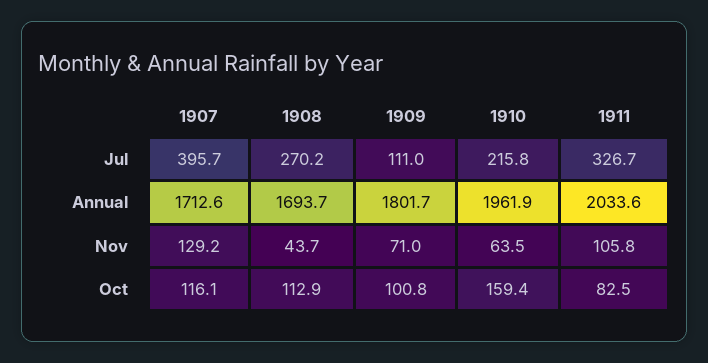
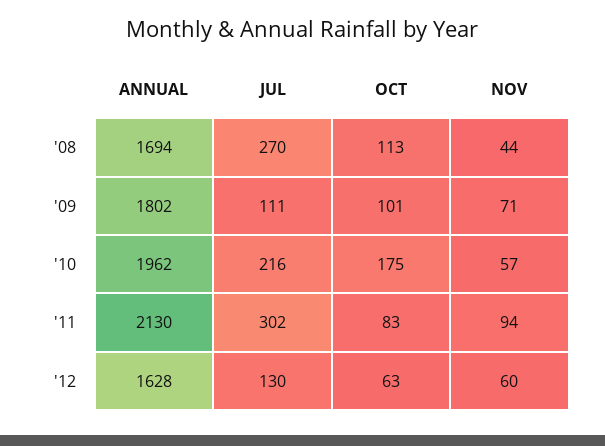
1907, Jul: 395.7 -> none
1911, Jul: 326.7 -> 302
1907, Annual: 1712.6 -> none
1911, Annual: 2033.6 -> 2130
1907, Nov: 129.2 -> none
1910, Nov: 63.5 -> 57
1911, Nov: 105.8 -> 94
1907, Oct: 116.1 -> none
1910, Oct: 159.4 -> 175
'12, Annual: none -> 1628
'12, Jul: none -> 130
'12, Oct: none -> 63
'12, Nov: none -> 60

